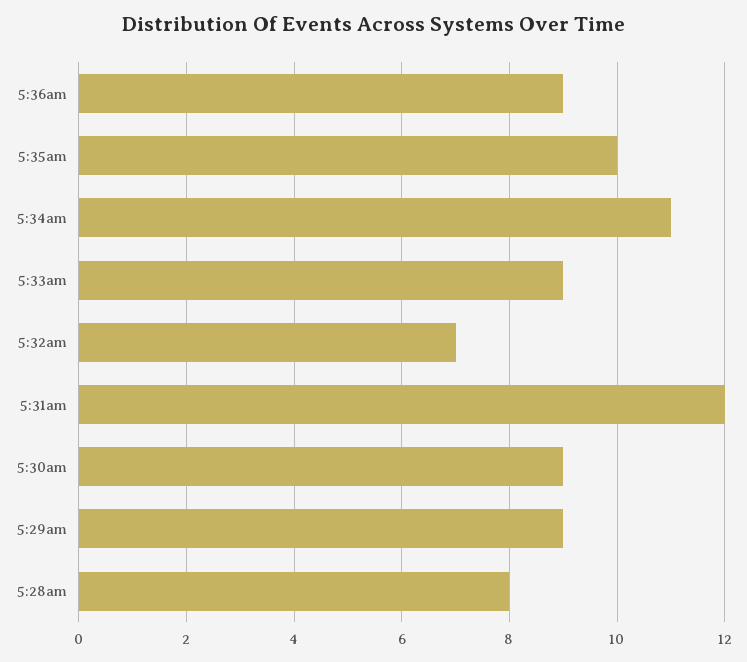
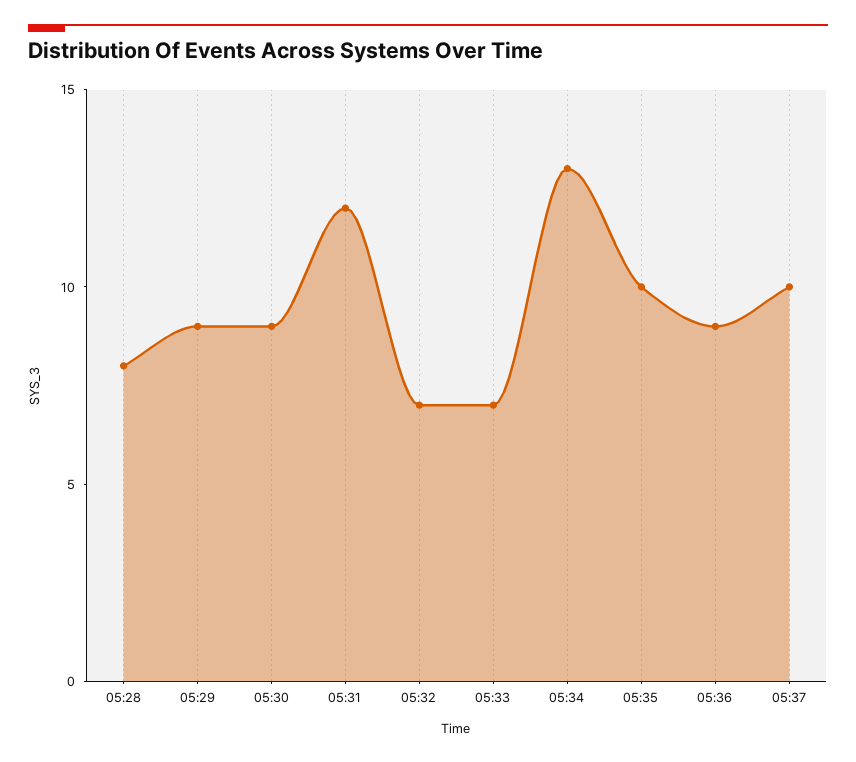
5:34am: 11 -> 13
5:33am: 9 -> 7
05:37: none -> 10

